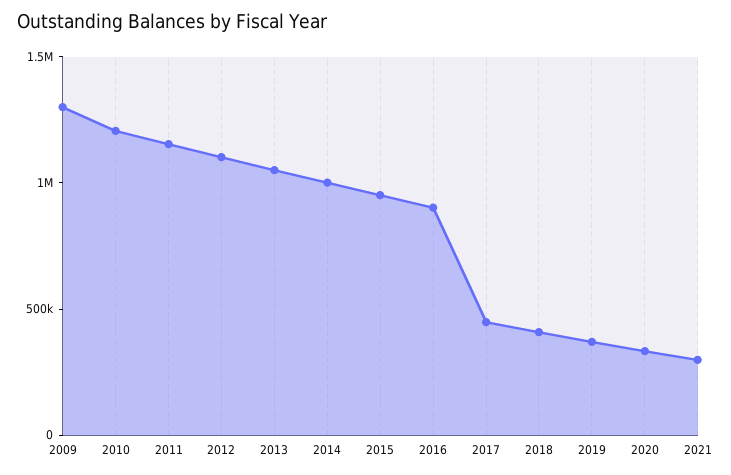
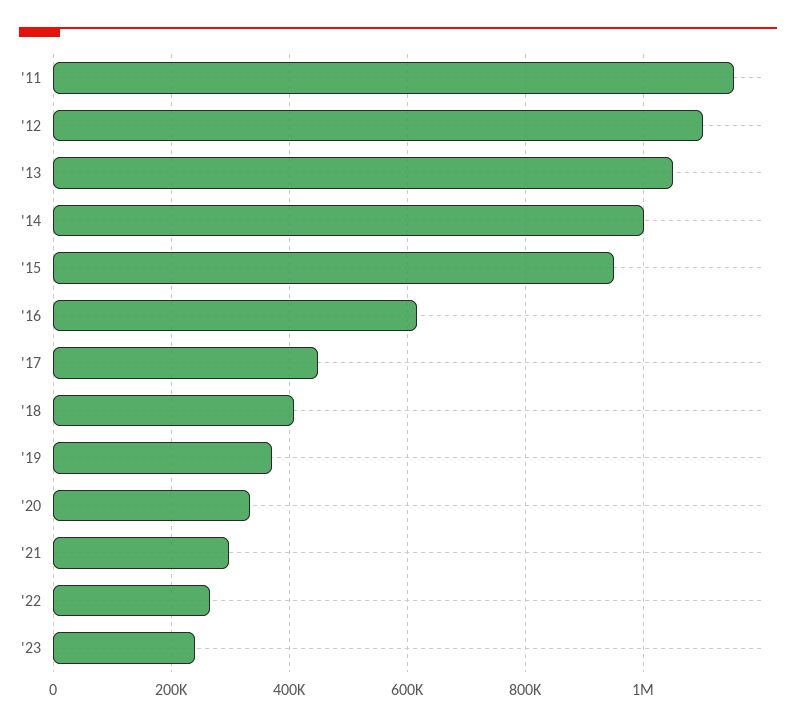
2009: 1300000 -> none
2010: 1200000 -> none
2016: 900000 -> 620000
'22: none -> 260000
'23: none -> 240000

